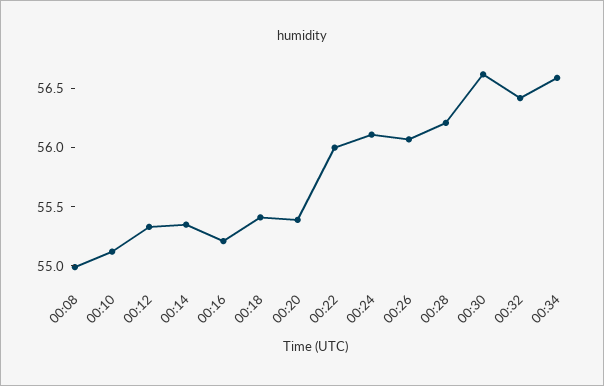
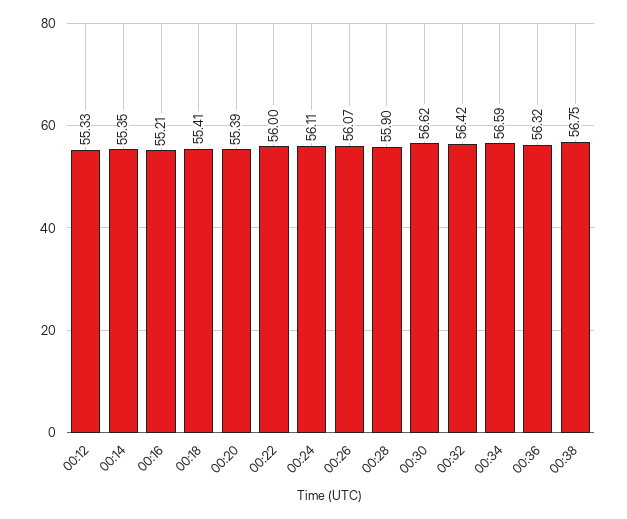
00:08: 55 -> none
00:10: 55.1 -> none
00:28: 56.2 -> 55.9
00:36: none -> 56.32
00:38: none -> 56.75

